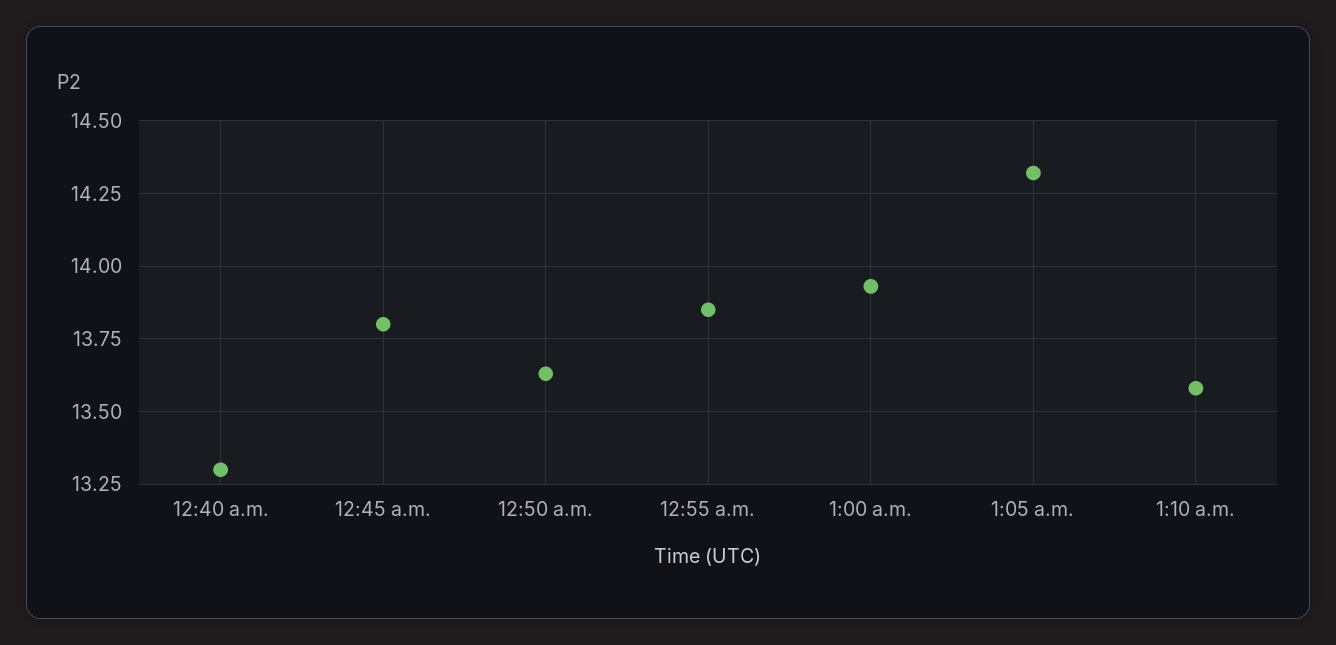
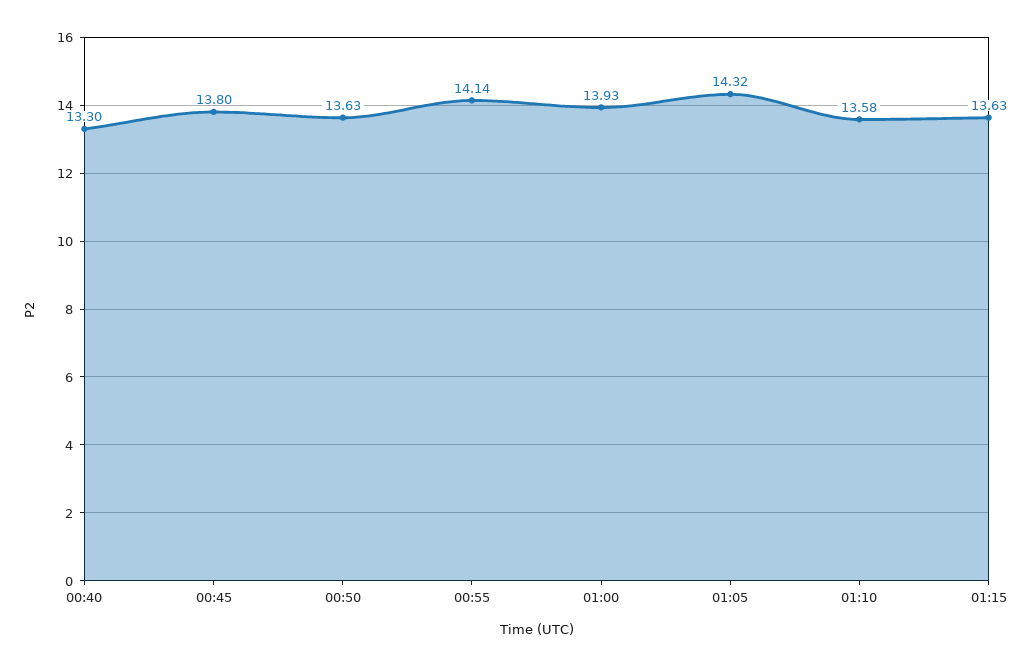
12:55 a.m.: 13.85 -> 14.14
01:15: none -> 13.63

